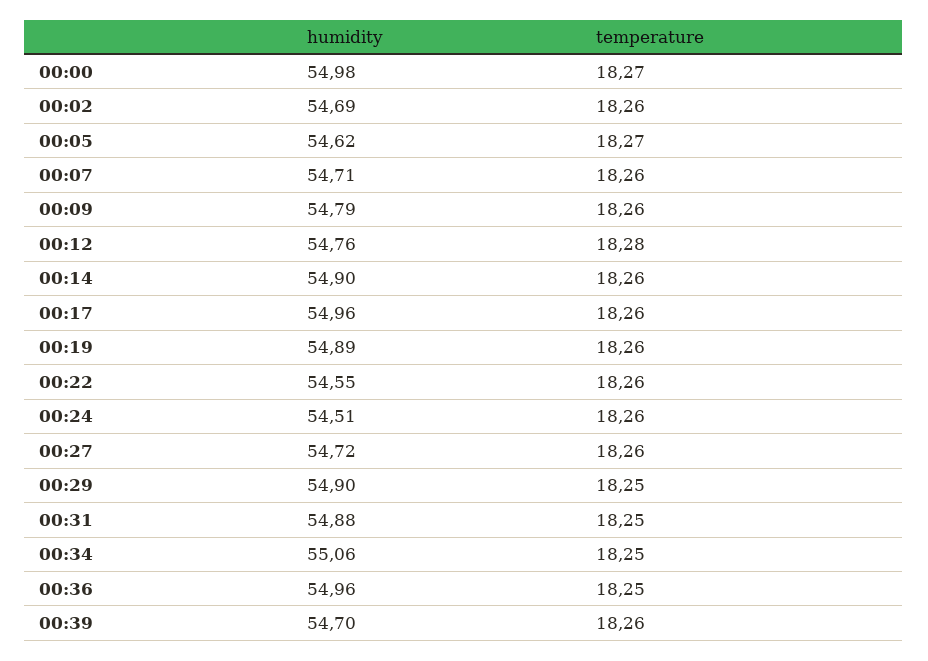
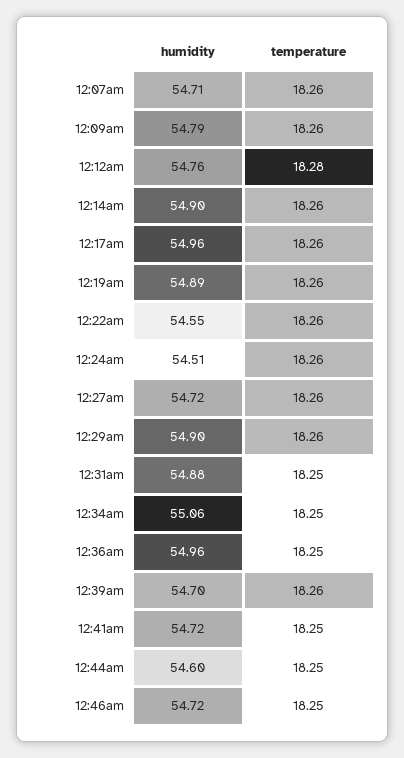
humidity, 00:00: 54.98 -> none
temperature, 00:00: 18.27 -> none
humidity, 00:02: 54.69 -> none
temperature, 00:02: 18.26 -> none
humidity, 00:05: 54.62 -> none
temperature, 00:05: 18.27 -> none
temperature, 00:29: 18.25 -> 18.26
humidity, 12:41am: none -> 54.72
temperature, 12:41am: none -> 18.25
humidity, 12:44am: none -> 54.6
temperature, 12:44am: none -> 18.25
humidity, 12:46am: none -> 54.72
temperature, 12:46am: none -> 18.25

